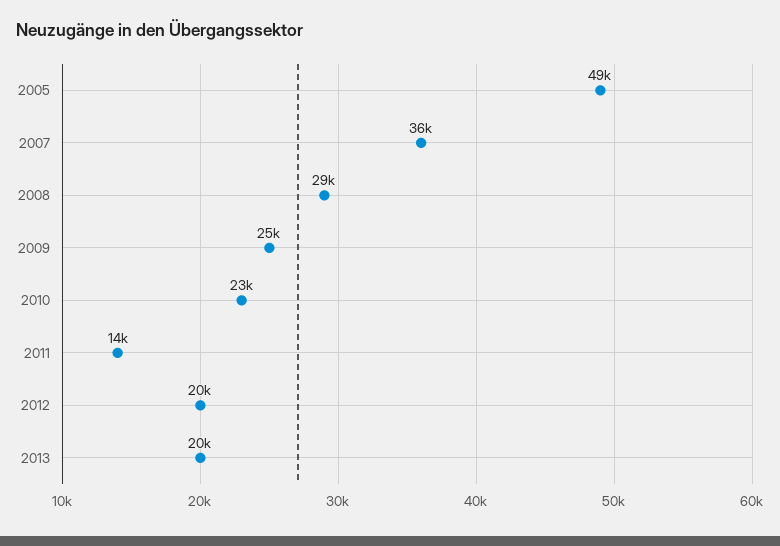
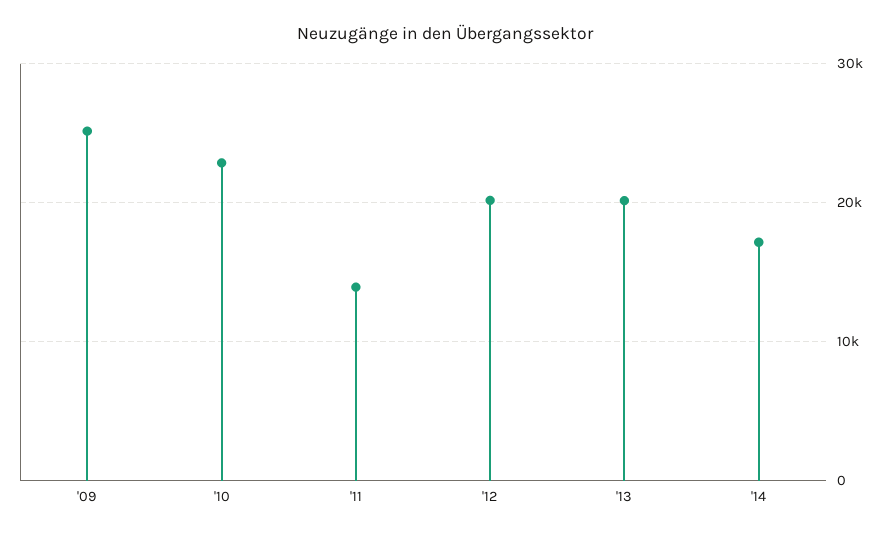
2005: 49000 -> none
2007: 36000 -> none
2008: 29000 -> none
'14: none -> 17000

